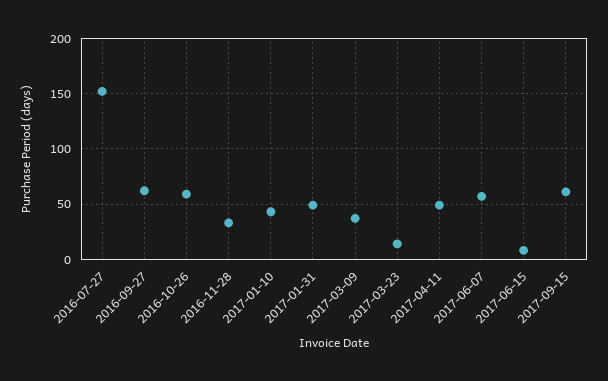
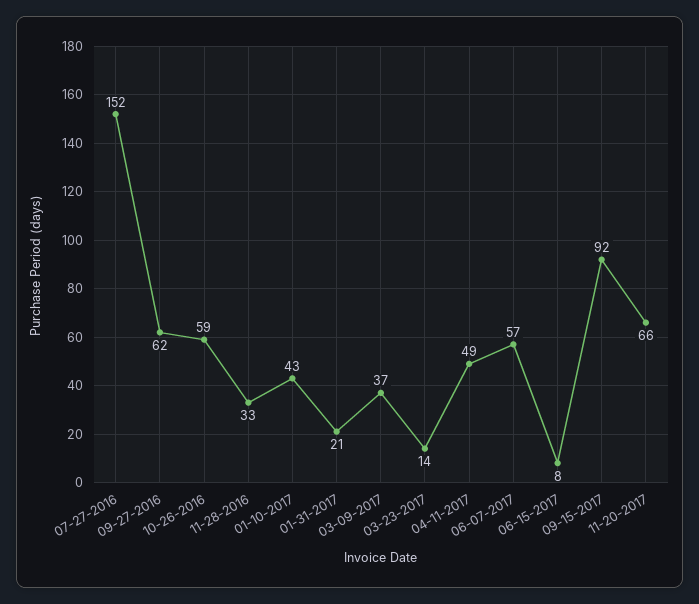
2017-01-31: 50 -> 21
2017-09-15: 60 -> 92
11-20-2017: none -> 66

